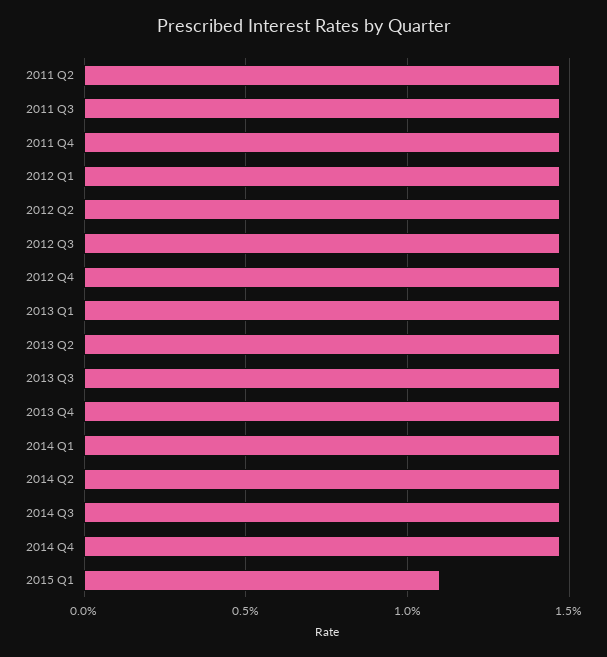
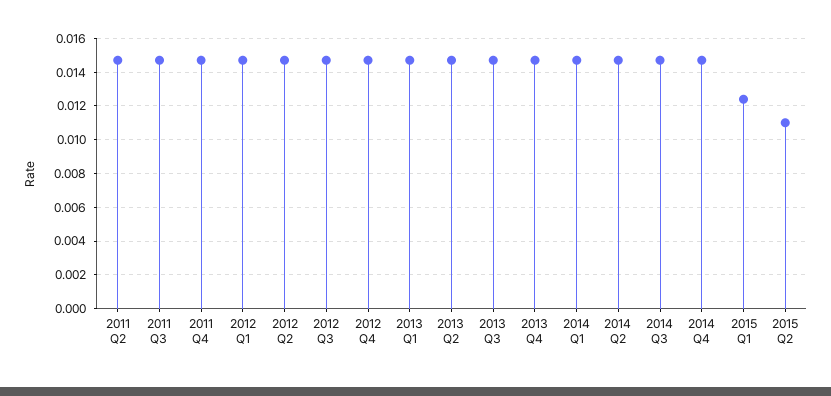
2015 Q1: 0.011 -> 0.0125
2015 Q2: none -> 0.011

